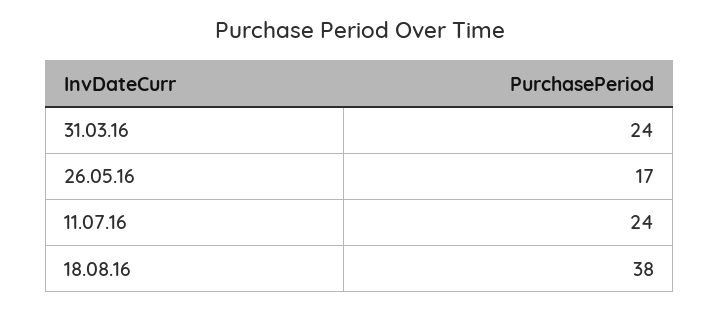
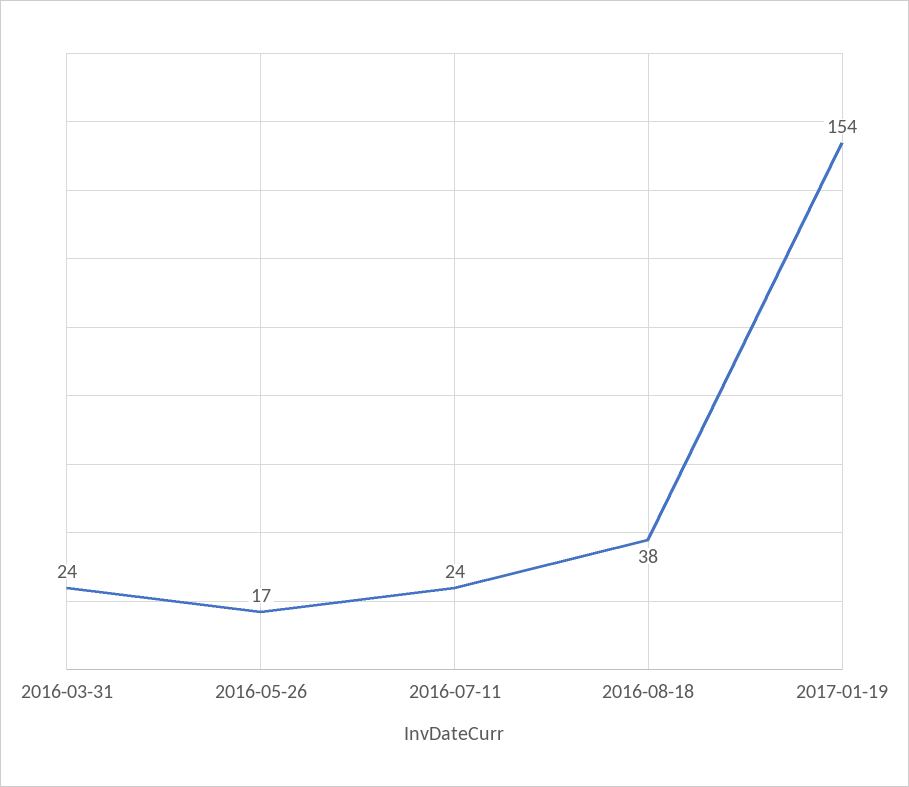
2017-01-19: none -> 154

